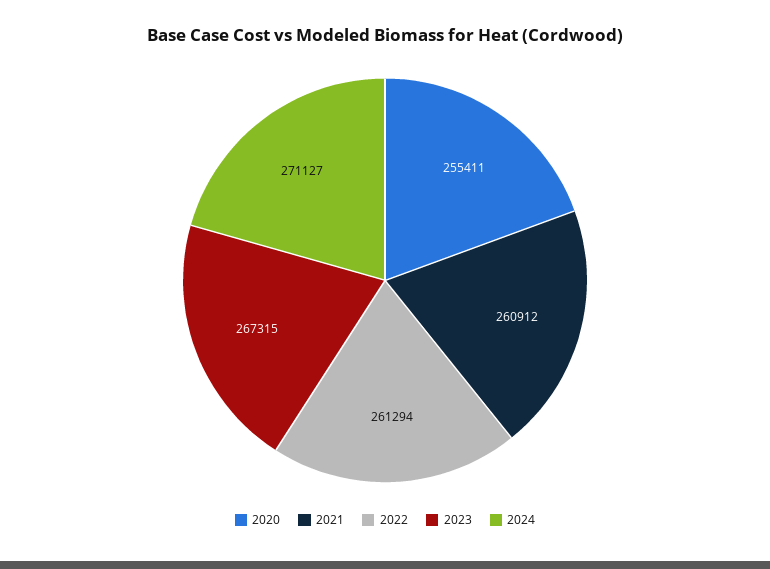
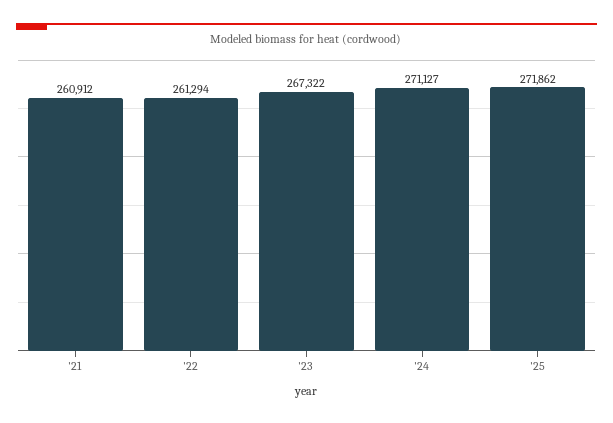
2020: 255411 -> none
2023: 267315 -> 267322
'25: none -> 271862

